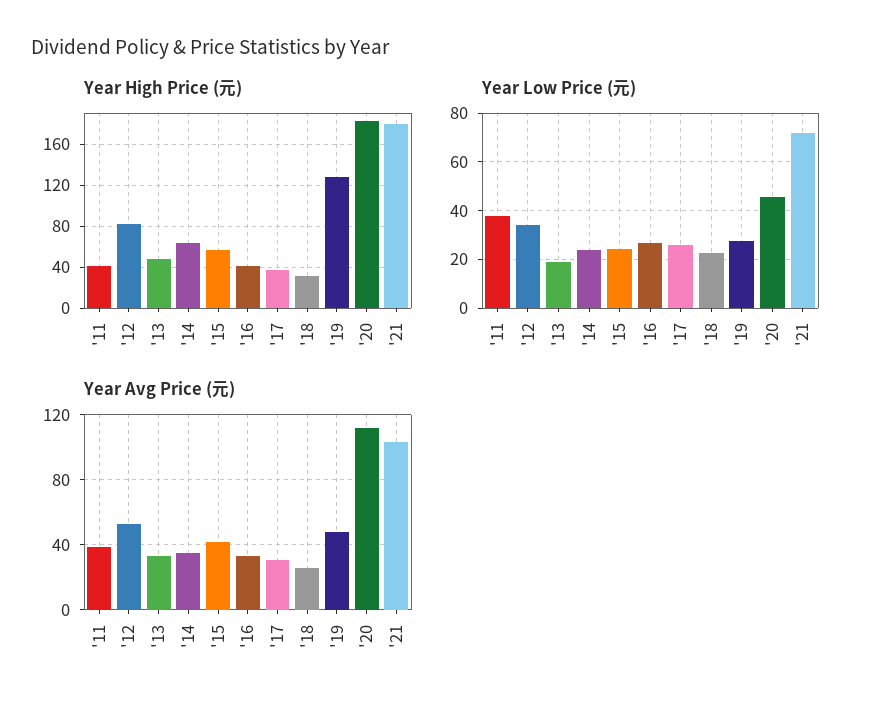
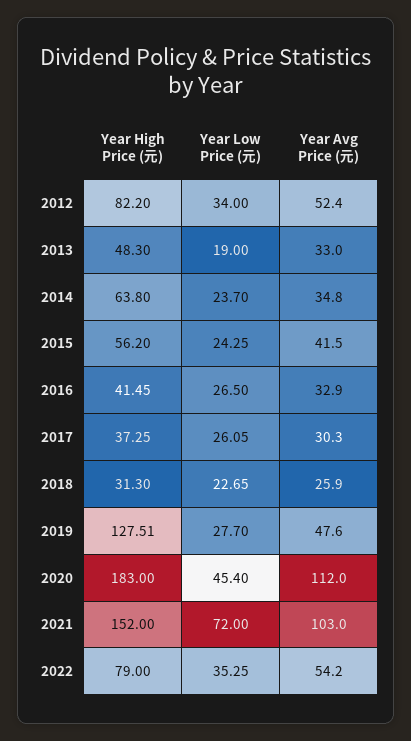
Year High Price (元), '11: 40 -> none
Year High Price (元), '21: 180 -> 152
Year Low Price (元), '11: 37.5 -> none
Year Avg Price (元), '11: 40 -> none
Year High Price (元), 2022: none -> 79
Year Low Price (元), 2022: none -> 35.25
Year Avg Price (元), 2022: none -> 54.2

